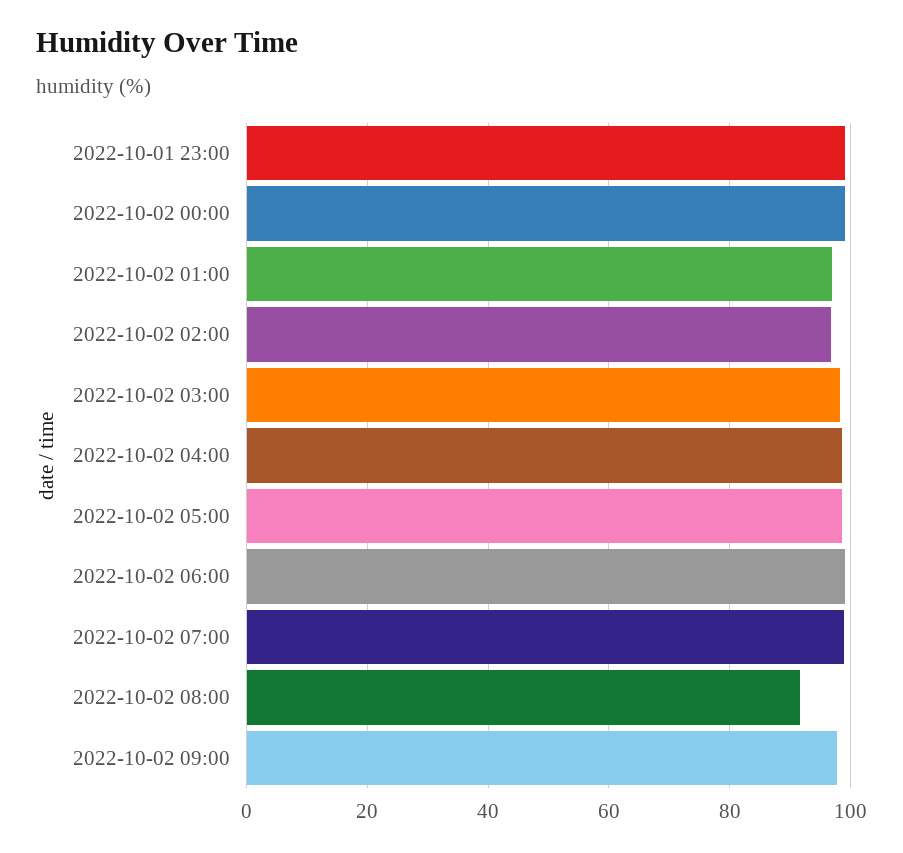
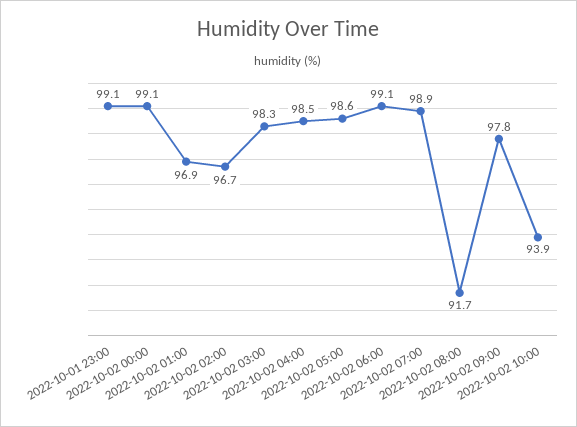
2022-10-02 10:00: none -> 93.9

